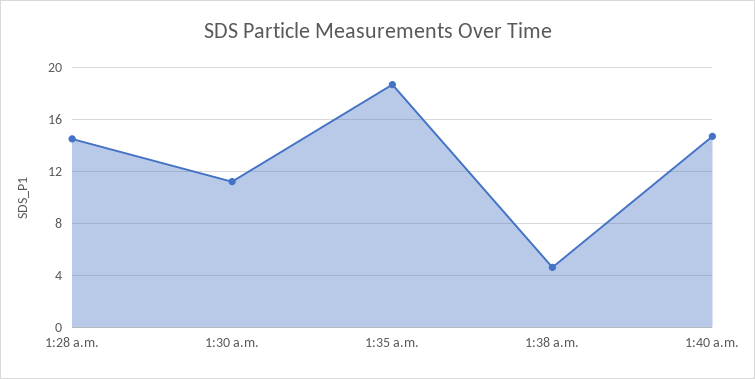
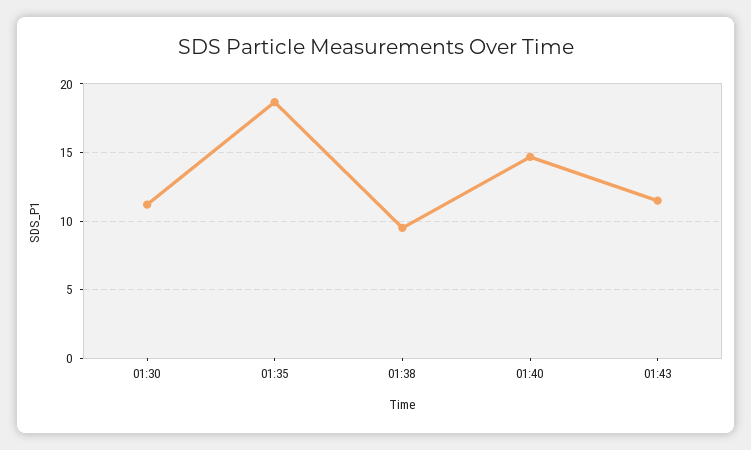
1:28 a.m.: 14.5 -> none
1:38 a.m.: 4.5 -> 9.5
01:43: none -> 11.5

